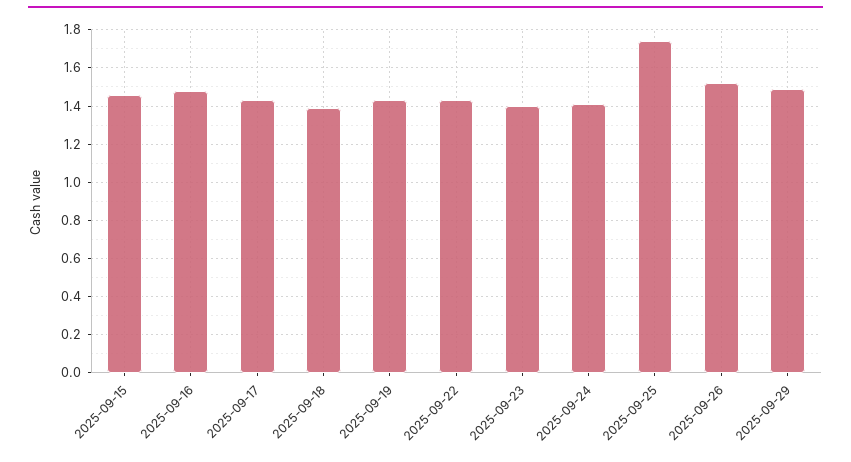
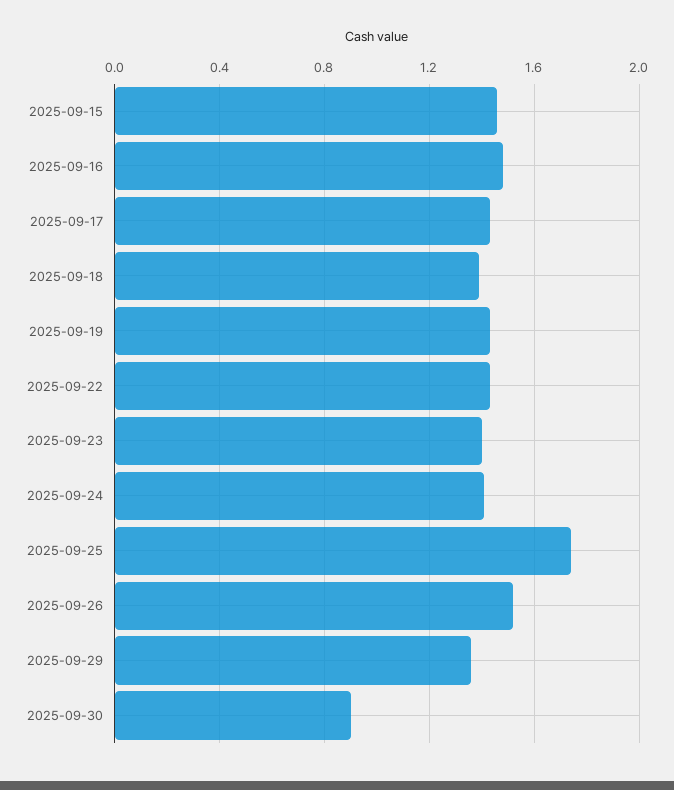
2025-09-29: 1.5 -> 1.35
2025-09-30: none -> 0.9

